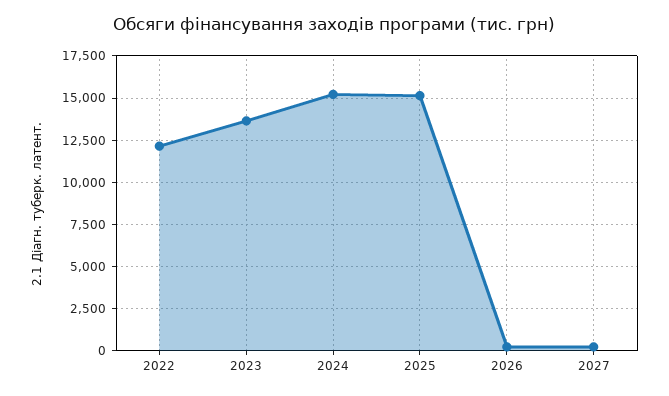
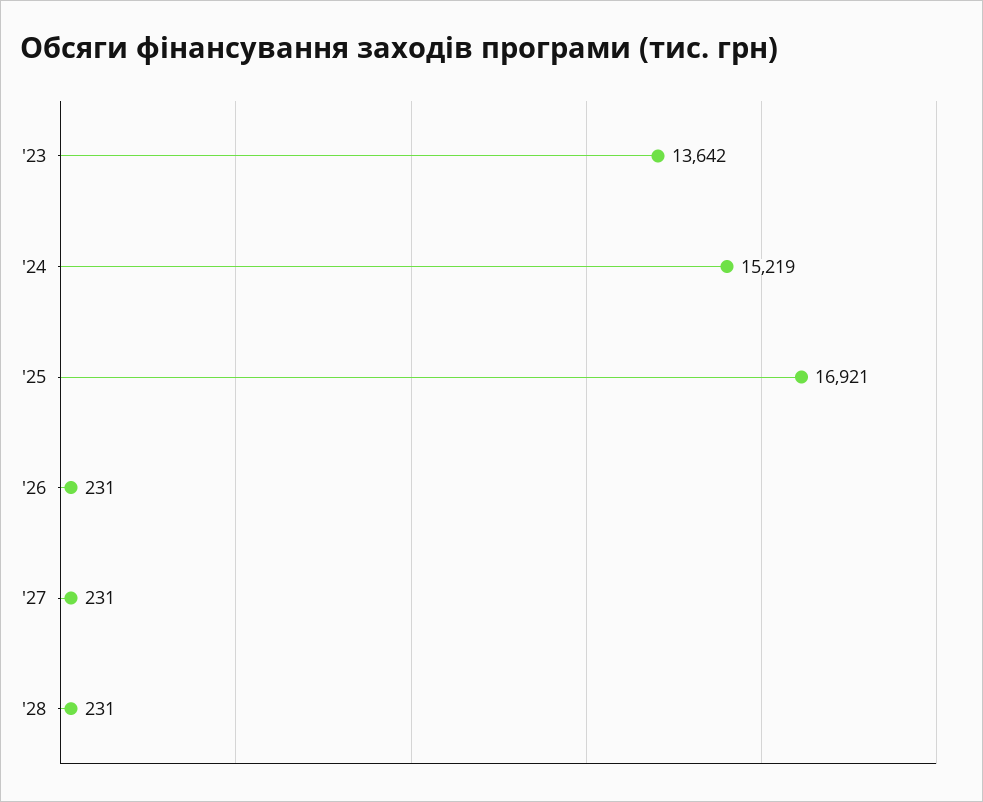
2022: 12000 -> none
2025: 15000 -> 16921
'28: none -> 231

